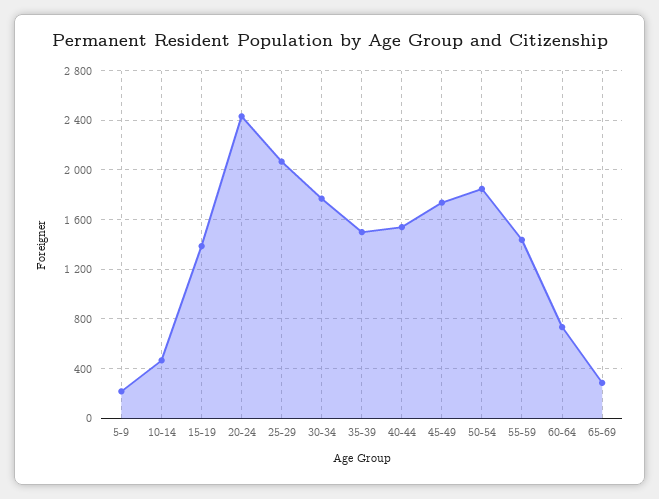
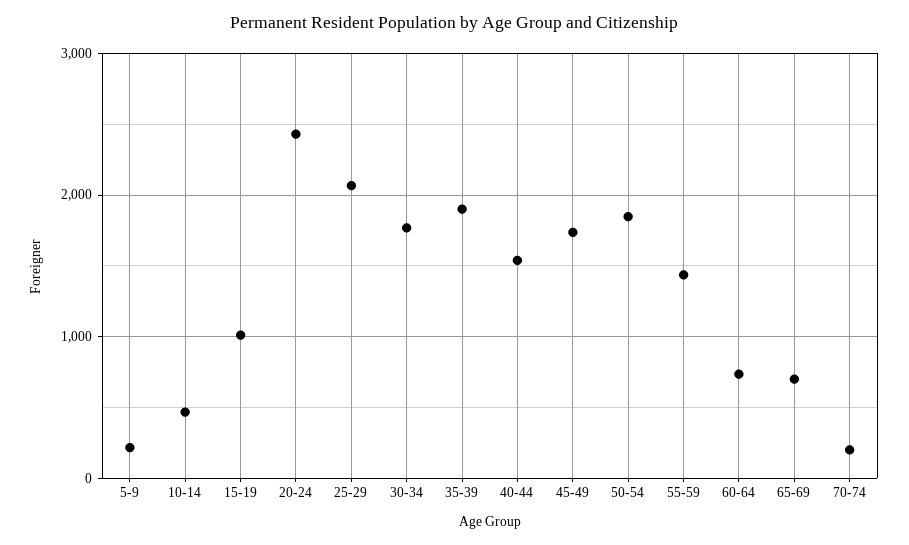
15-19: 1400 -> 1000
35-39: 1500 -> 1900
65-69: 300 -> 700
70-74: none -> 200

